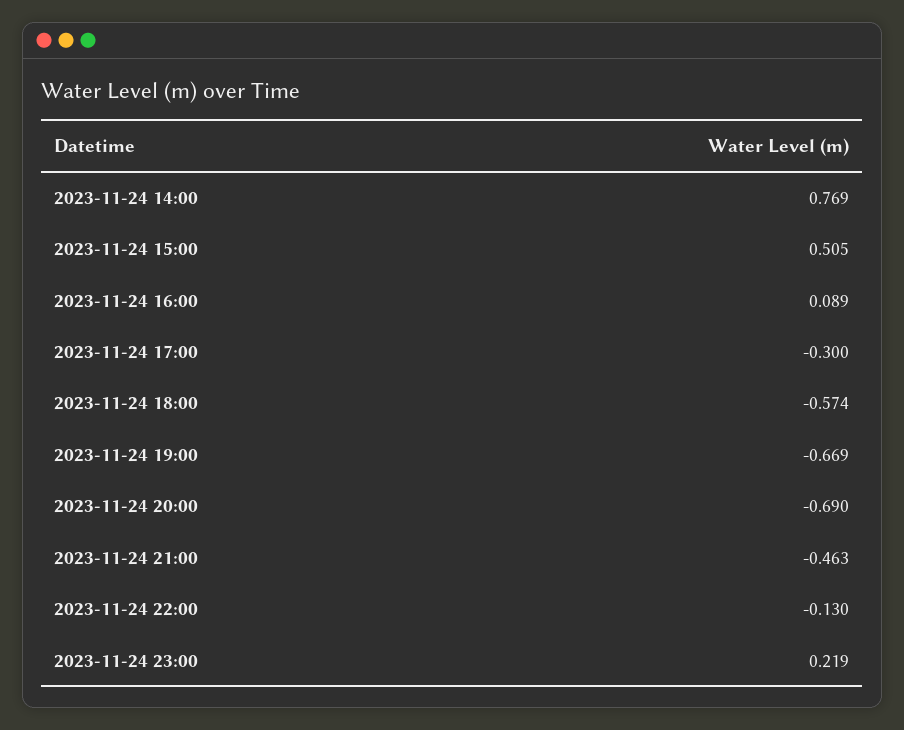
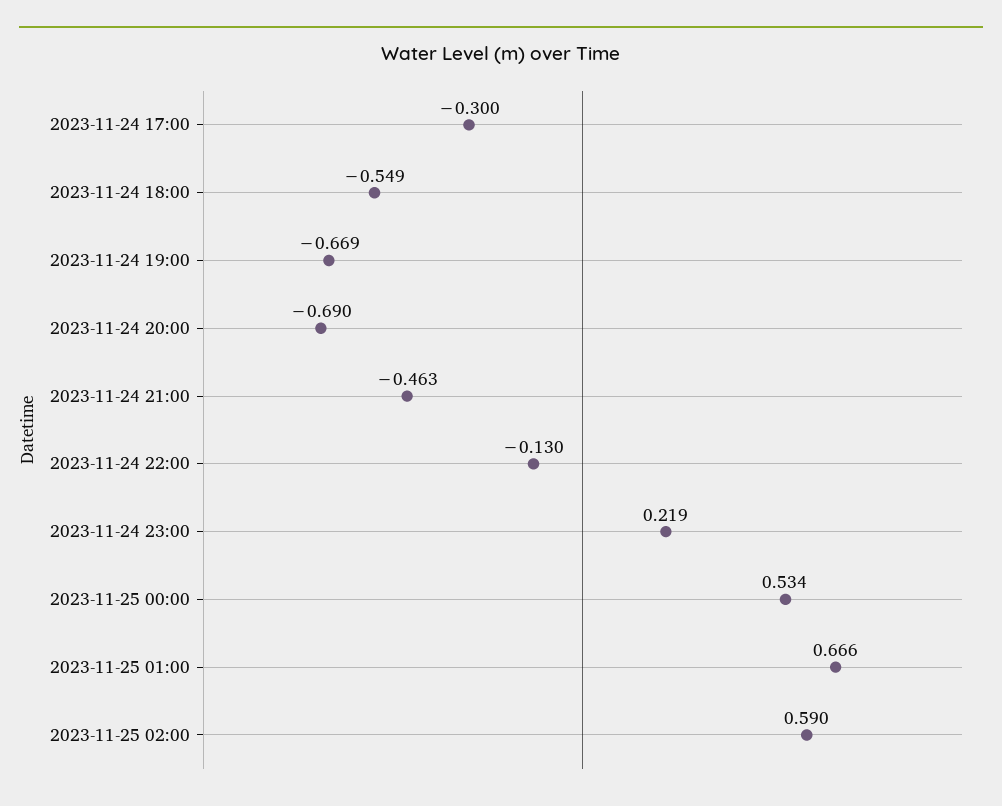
2023-11-24 14:00: 0.769 -> none
2023-11-24 15:00: 0.505 -> none
2023-11-24 16:00: 0.089 -> none
2023-11-24 18:00: -0.574 -> -0.549
2023-11-25 00:00: none -> 0.534
2023-11-25 01:00: none -> 0.666
2023-11-25 02:00: none -> 0.59

